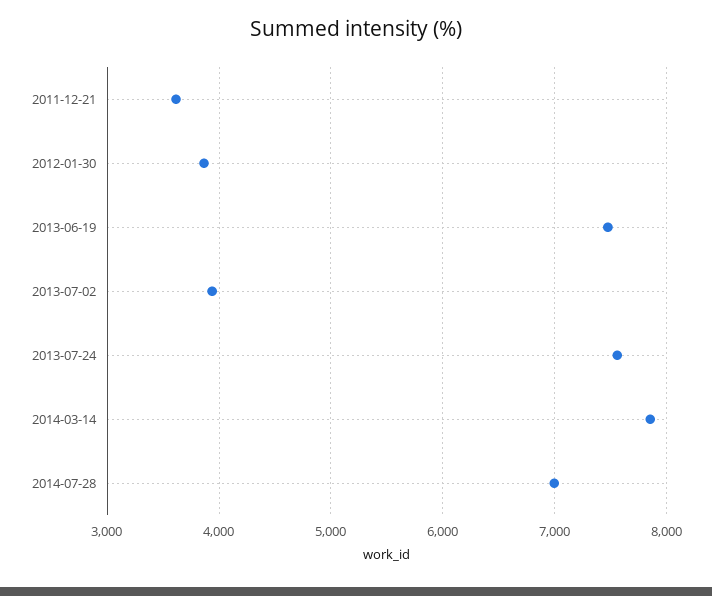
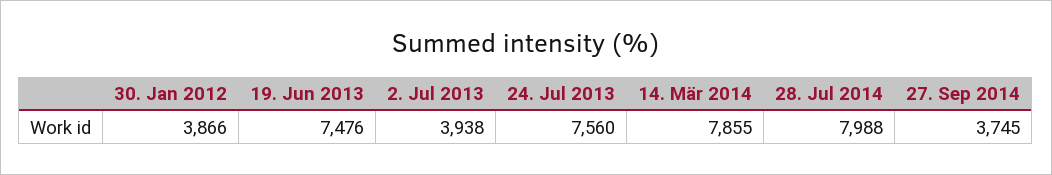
2011-12-21: 3600 -> none
2014-07-28: 7000 -> 7988
27. Sep 2014: none -> 3745

